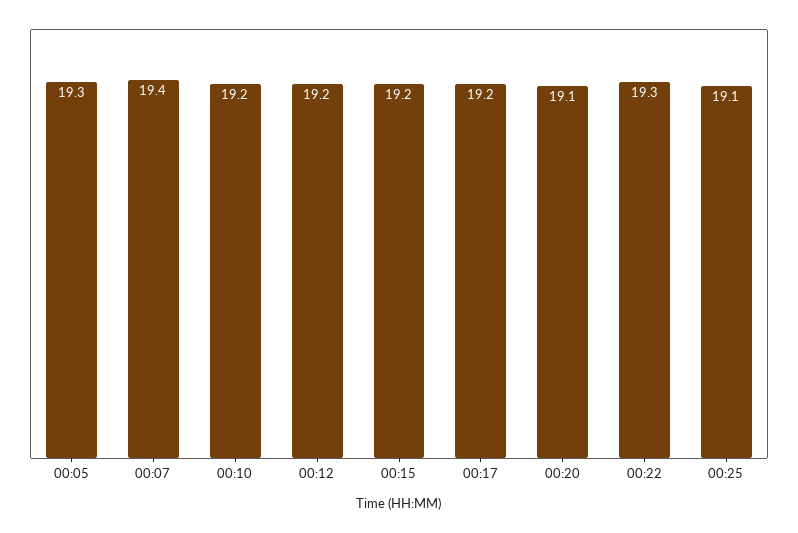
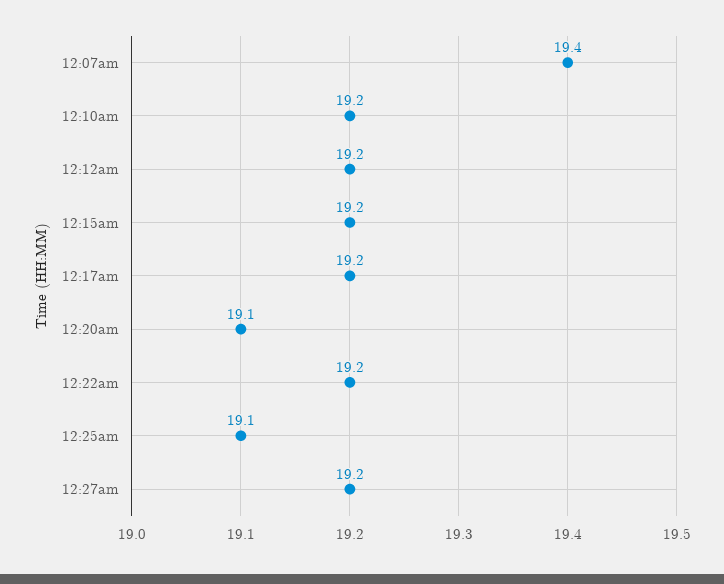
00:05: 19.3 -> none
00:22: 19.3 -> 19.2
12:27am: none -> 19.2

